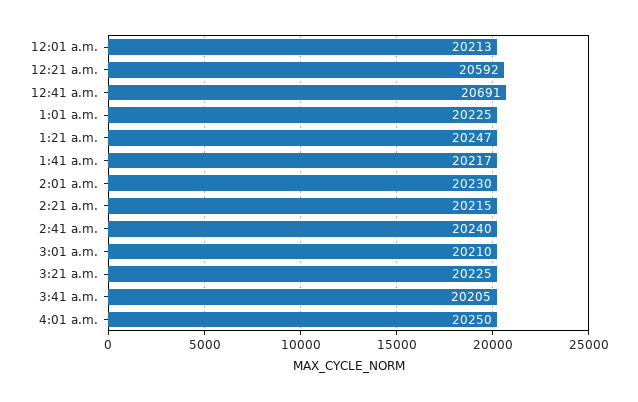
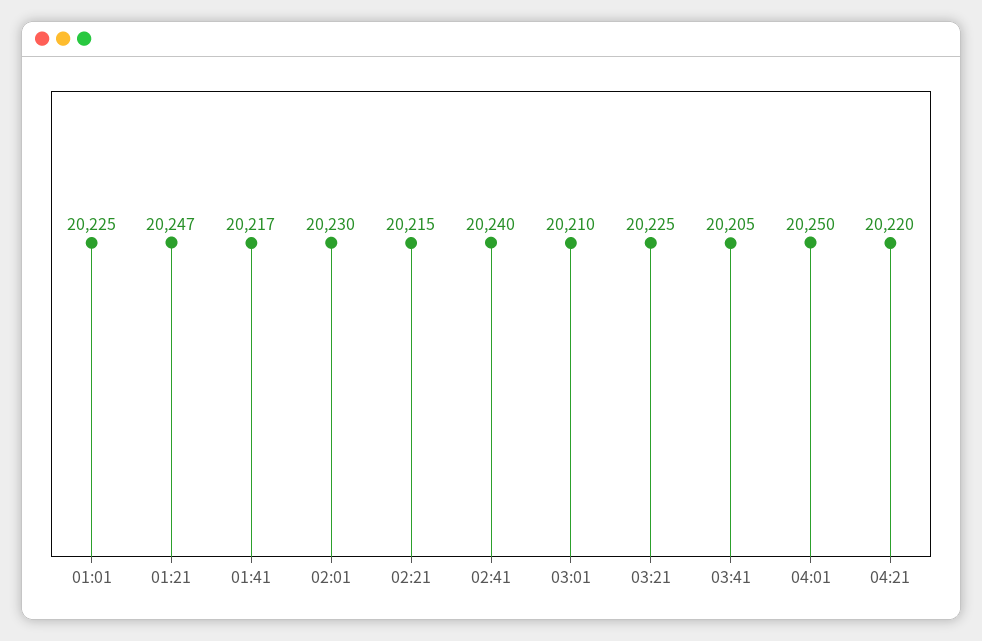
12:01 a.m.: 20213 -> none
12:21 a.m.: 20592 -> none
12:41 a.m.: 20691 -> none
04:21: none -> 20220

